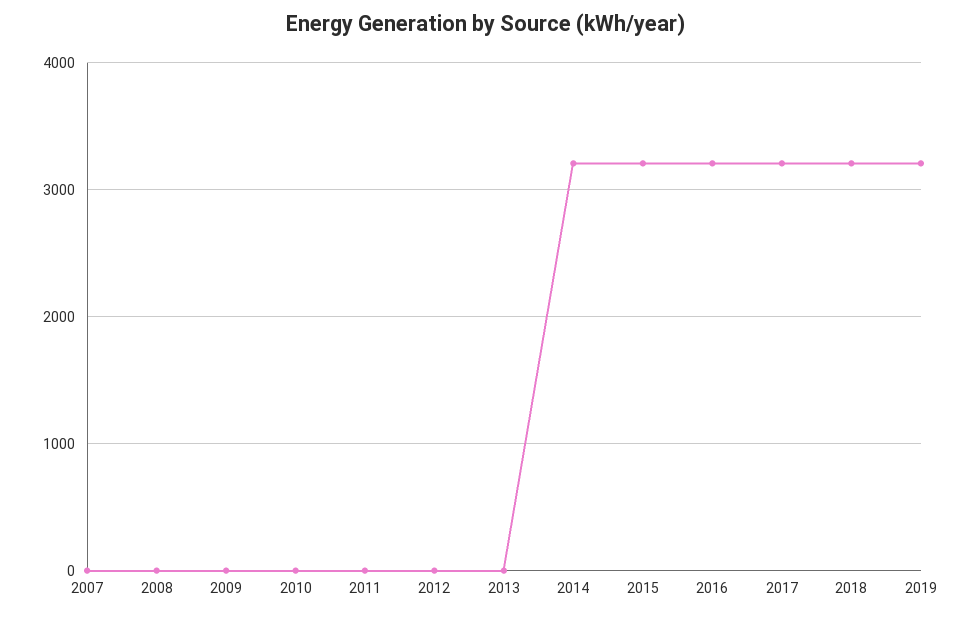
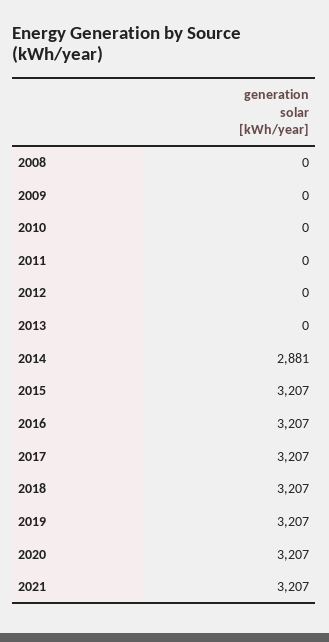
2007: 0 -> none
2014: 3200 -> 2881
2020: none -> 3207
2021: none -> 3207

